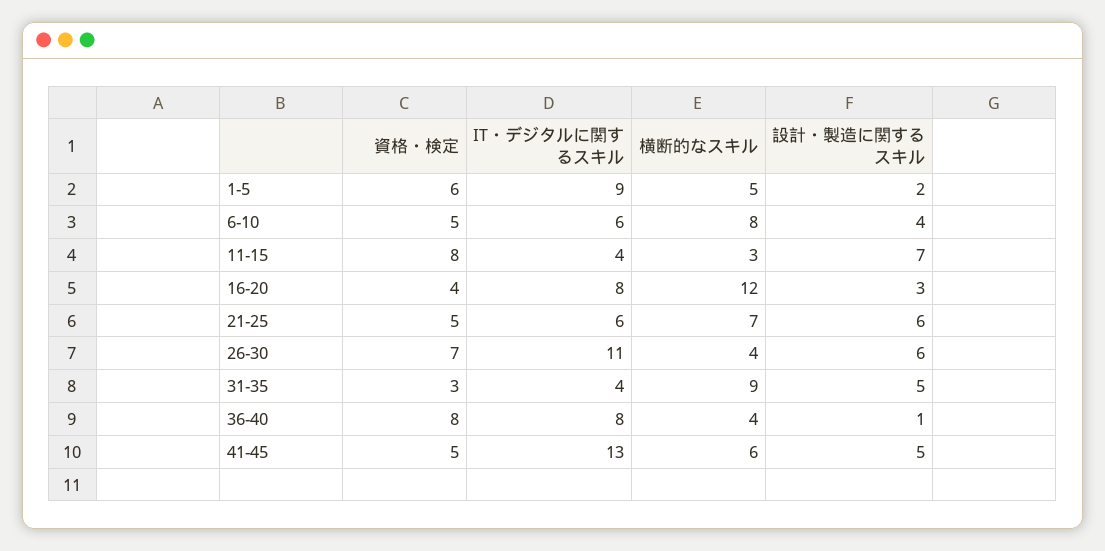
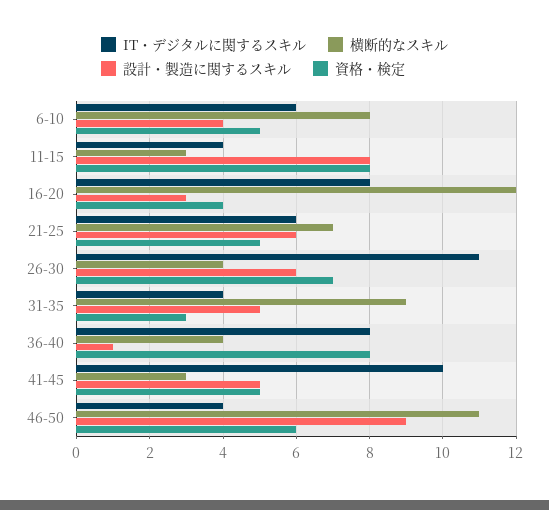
資格・検定, 1-5: 6 -> none
IT・デジタルに関するスキル, 1-5: 9 -> none
横断的なスキル, 1-5: 5 -> none
設計・製造に関するスキル, 1-5: 2 -> none
設計・製造に関するスキル, 11-15: 7 -> 8
IT・デジタルに関するスキル, 41-45: 13 -> 10
横断的なスキル, 41-45: 6 -> 3
IT・デジタルに関するスキル, 46-50: none -> 4
横断的なスキル, 46-50: none -> 11
設計・製造に関するスキル, 46-50: none -> 9
資格・検定, 46-50: none -> 6

